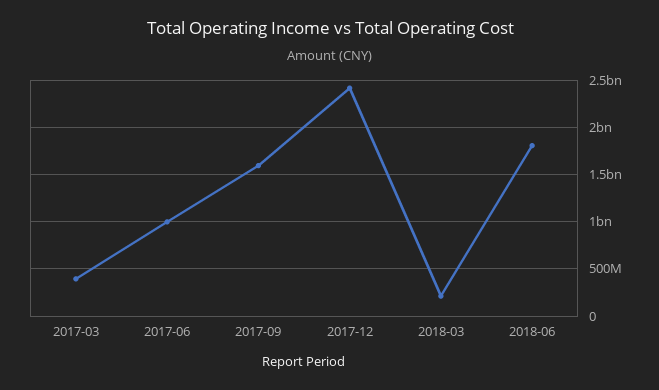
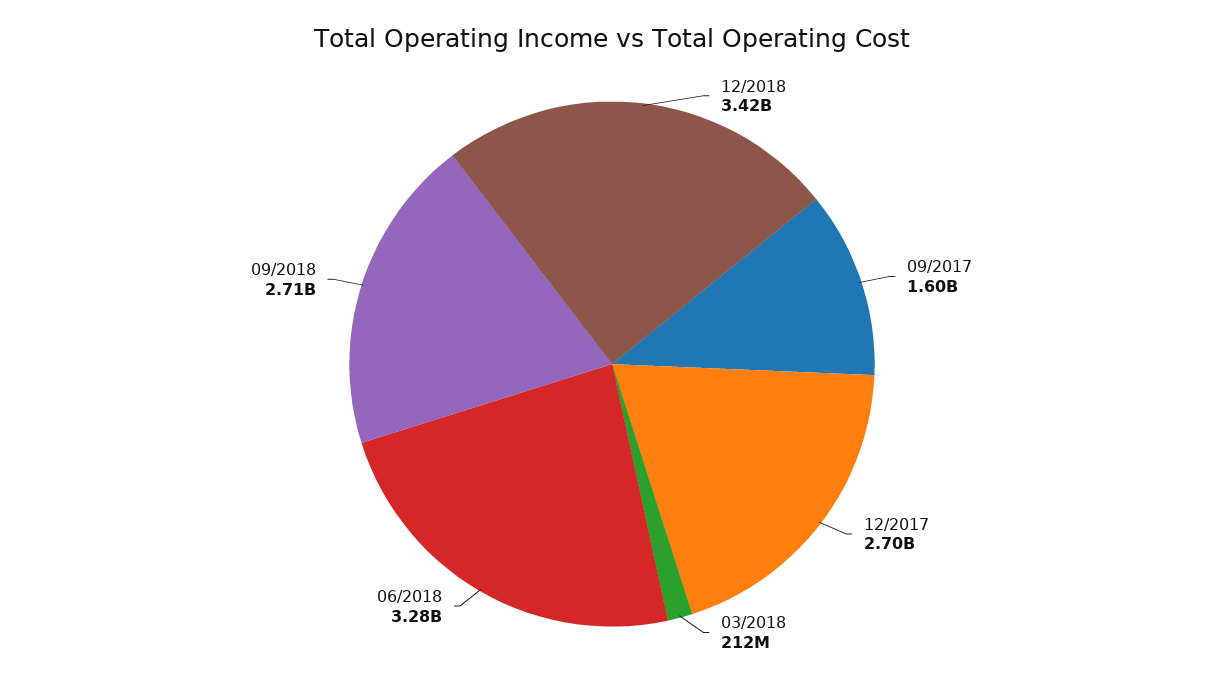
2017-03: 400000000 -> none
2017-06: 1000000000 -> none
2017-12: 2400000000 -> 2700000000
2018-06: 1800000000 -> 3280000000
12/2018: none -> 3420000000
09/2018: none -> 2710000000

